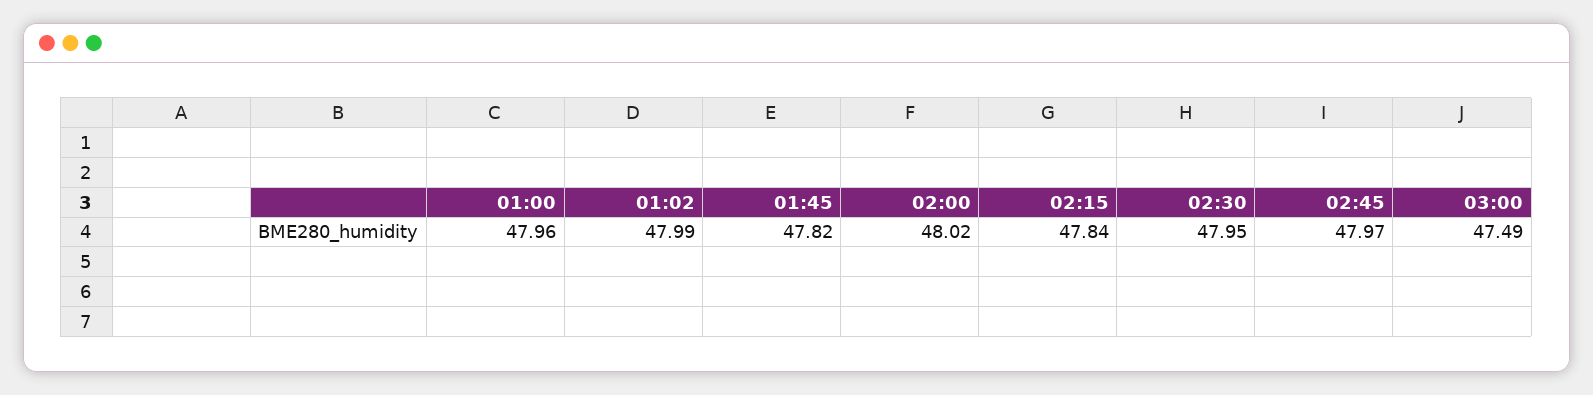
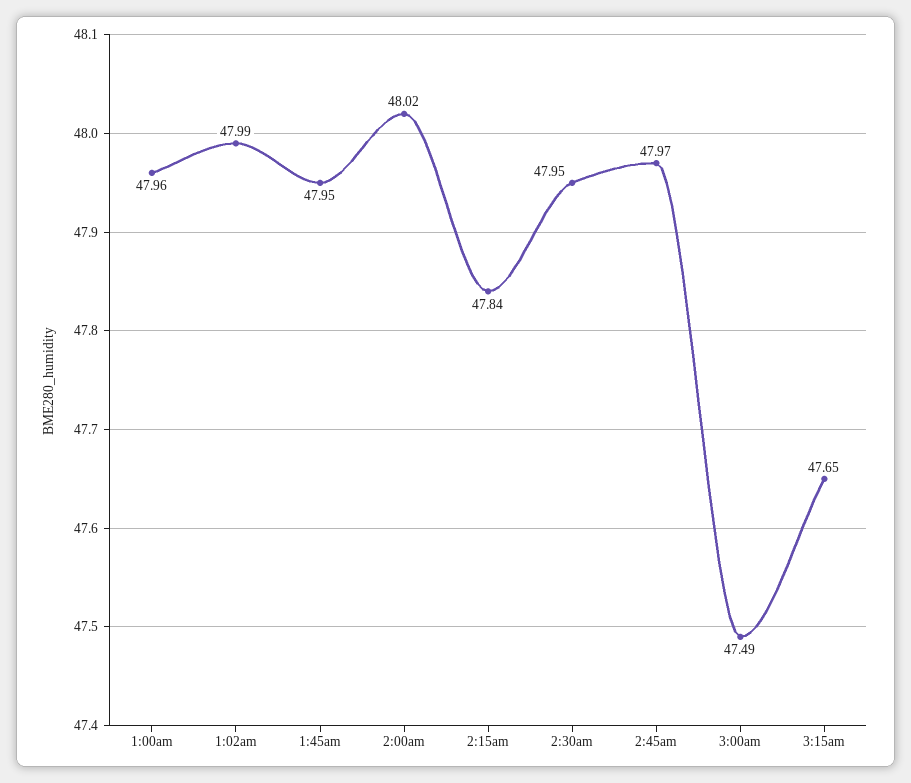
01:45: 47.82 -> 47.95
3:15am: none -> 47.65

